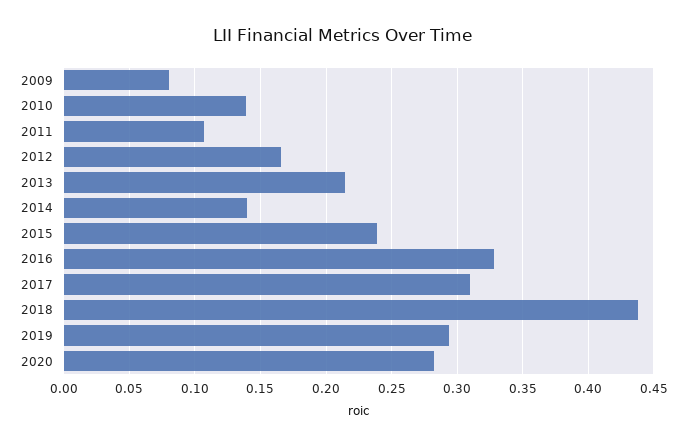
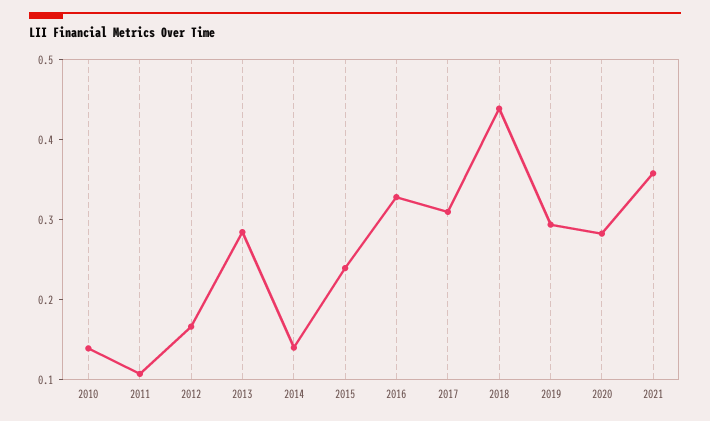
2009: 0.08 -> none
2013: 0.215 -> 0.28
2021: none -> 0.36

